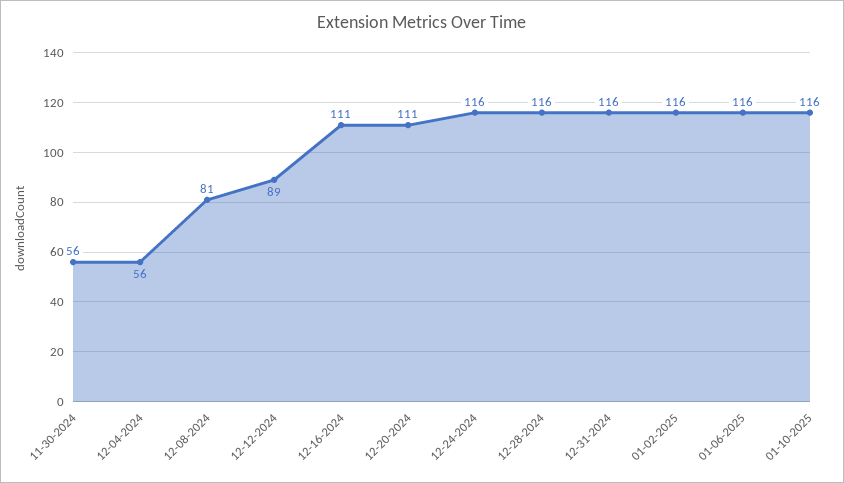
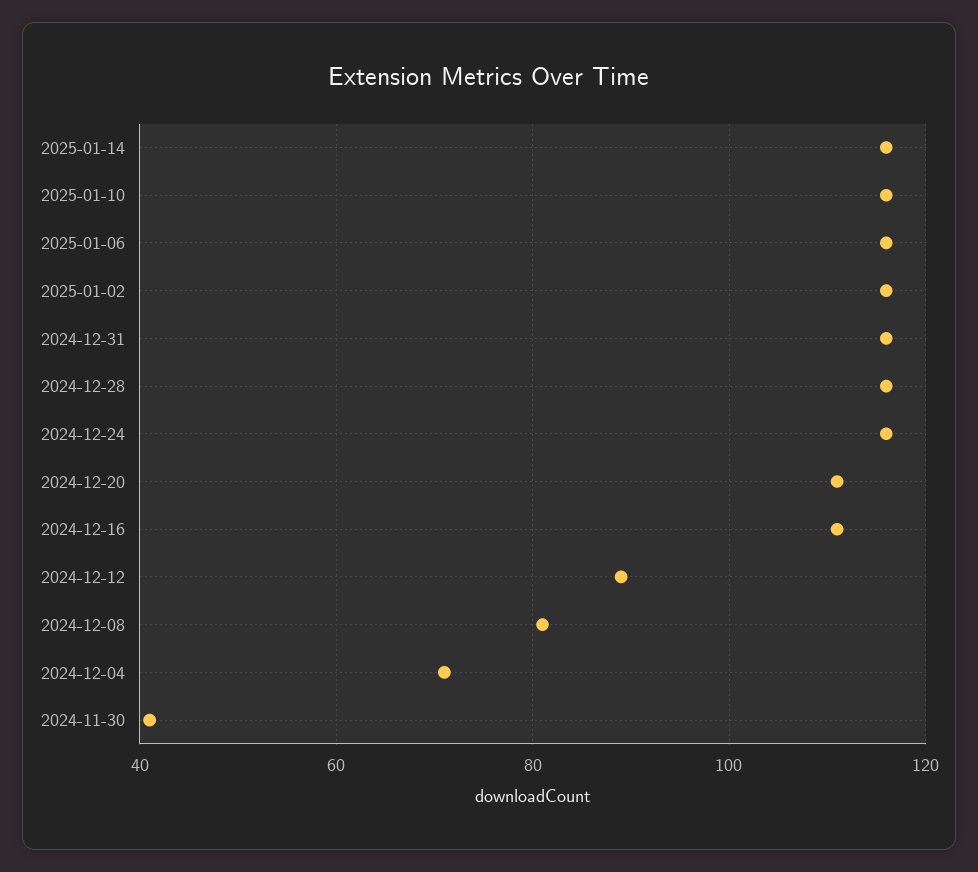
11-30-2024: 56 -> 40
12-04-2024: 56 -> 70
2025-01-14: none -> 115

